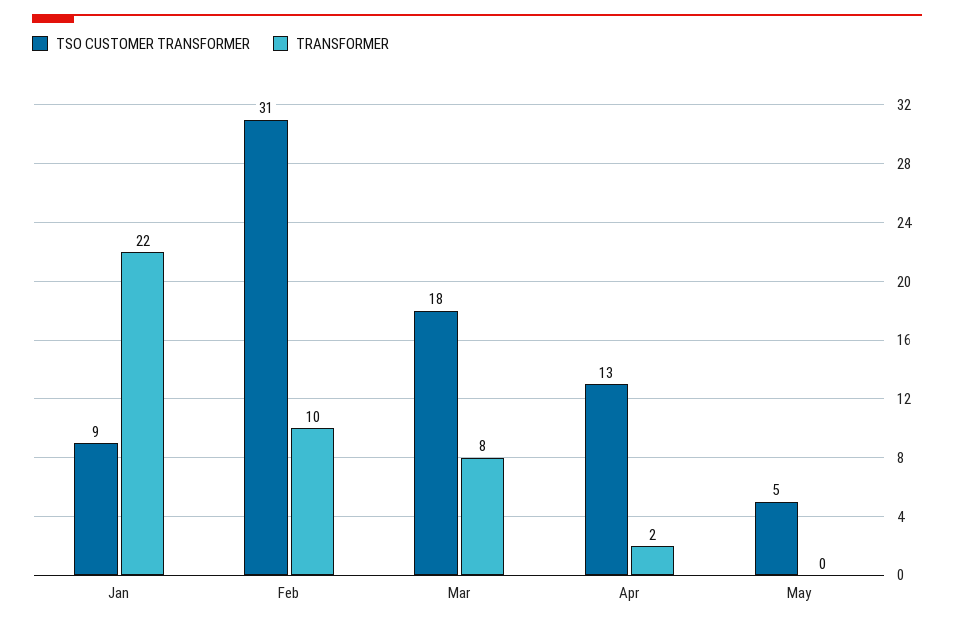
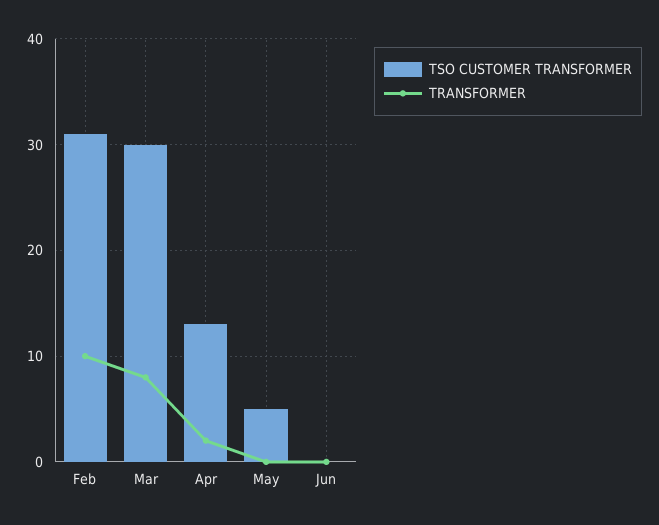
TSO CUSTOMER TRANSFORMER, Jan: 9 -> none
TRANSFORMER, Jan: 22 -> none
TSO CUSTOMER TRANSFORMER, Mar: 18 -> 30
TSO CUSTOMER TRANSFORMER, Jun: none -> 0
TRANSFORMER, Jun: none -> 0

